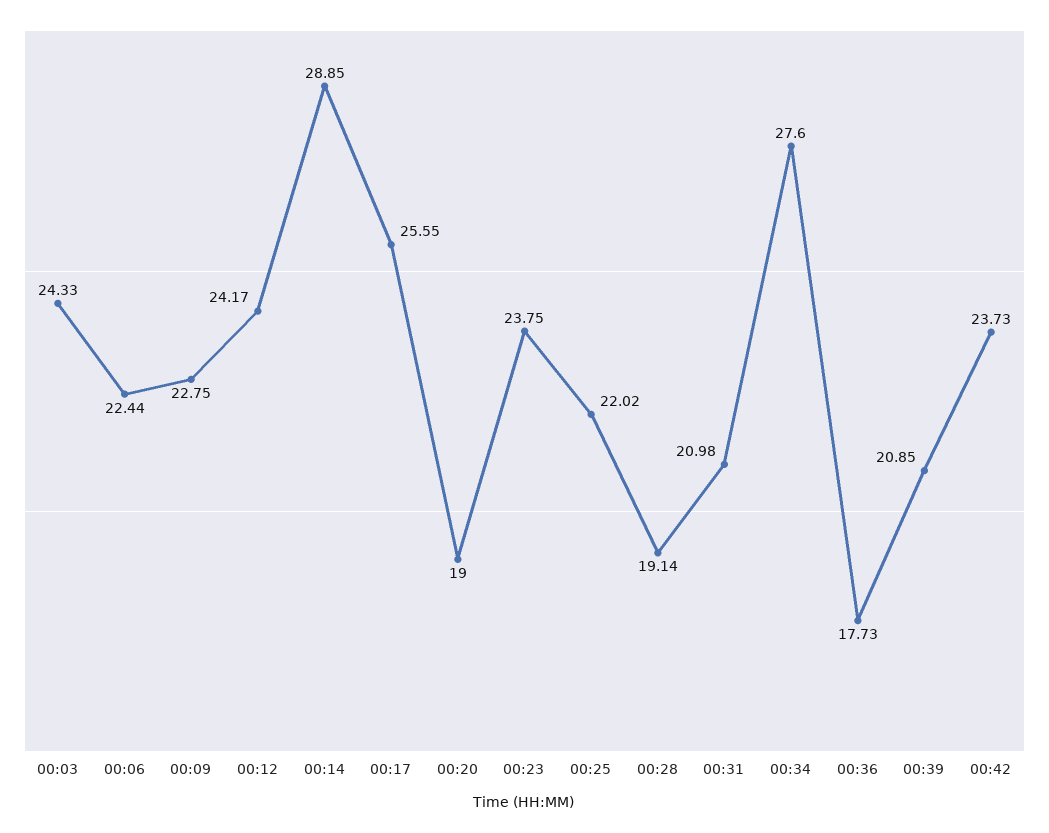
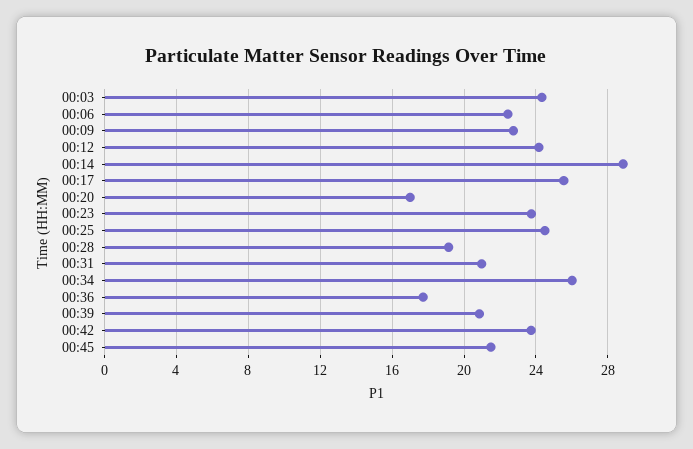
00:20: 19 -> 17
00:25: 22.02 -> 24.5
00:34: 27.6 -> 26
00:45: none -> 21.5

